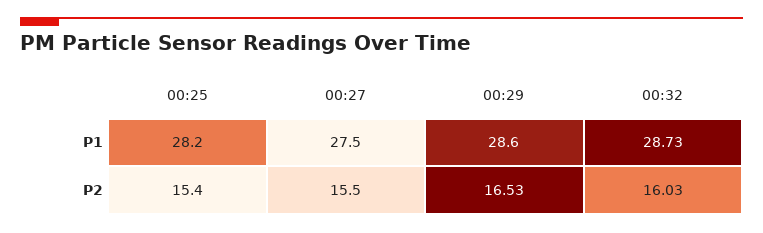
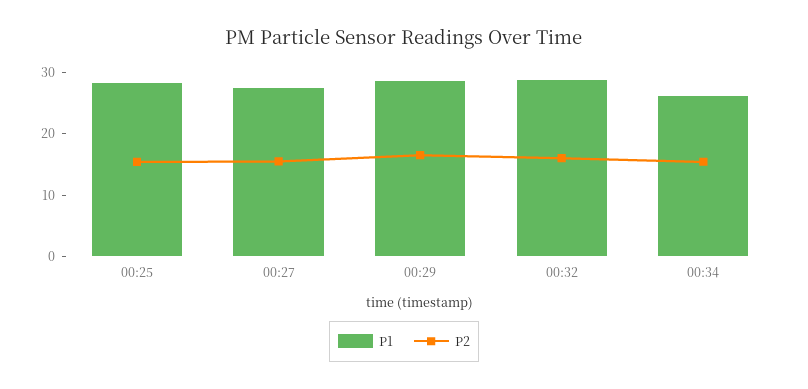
P1, 00:34: none -> 26
P2, 00:34: none -> 16

